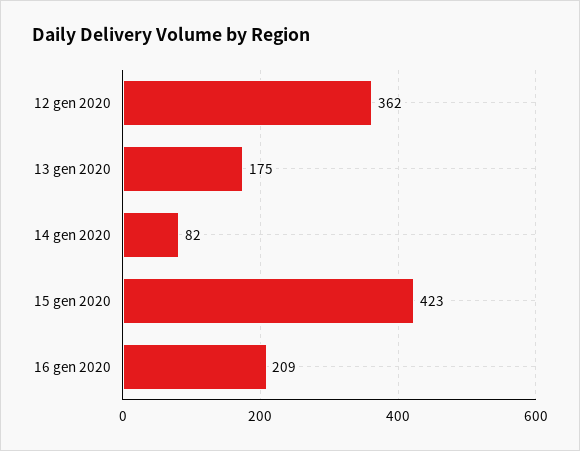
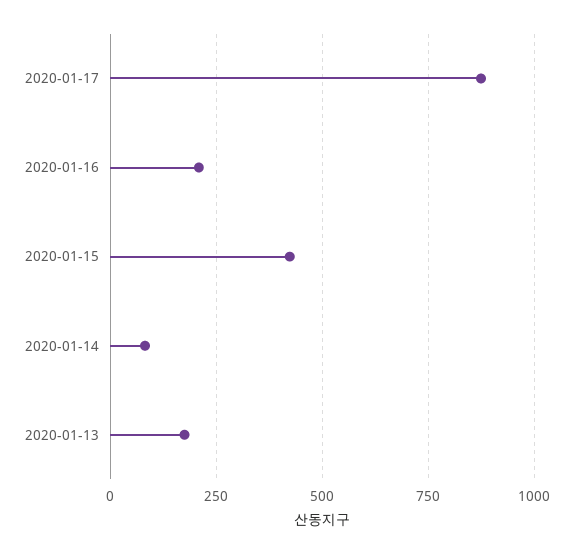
12 gen 2020: 362 -> none
2020-01-17: none -> 875

